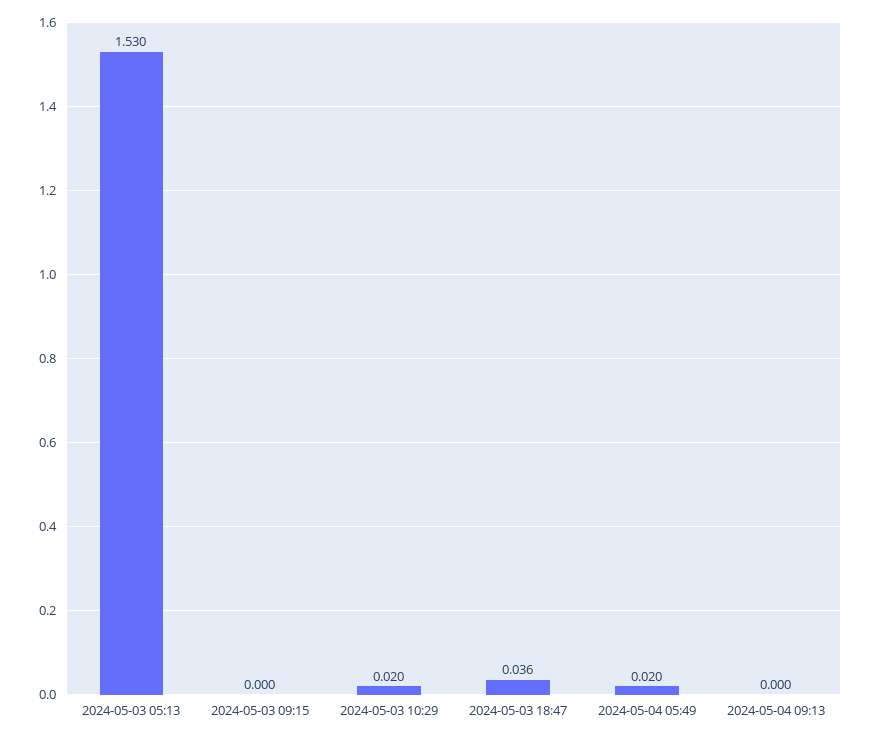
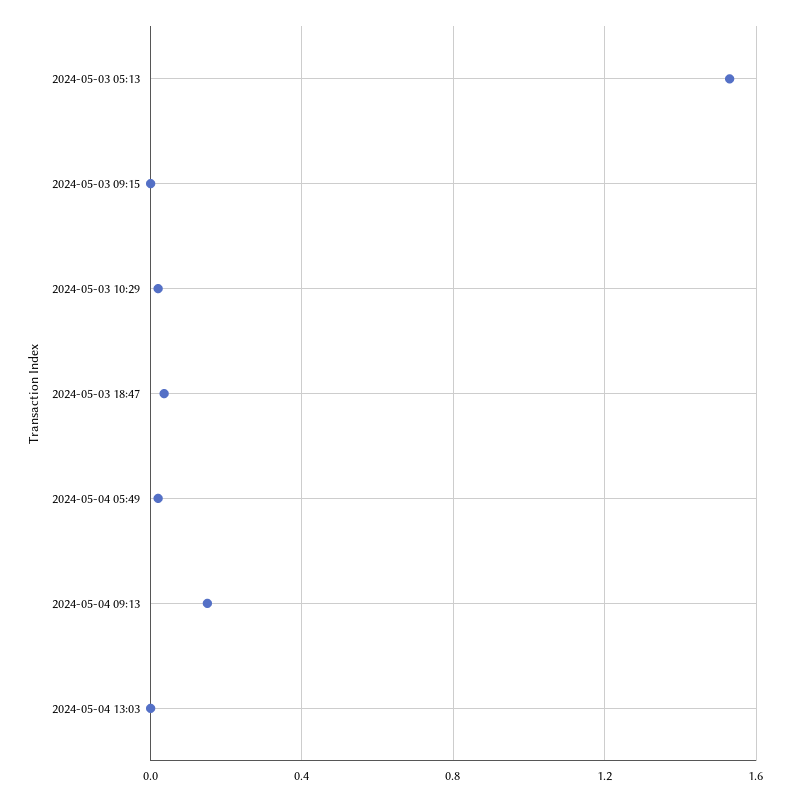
2024-05-04 09:13: 0 -> 0.15
2024-05-04 13:03: none -> 0

